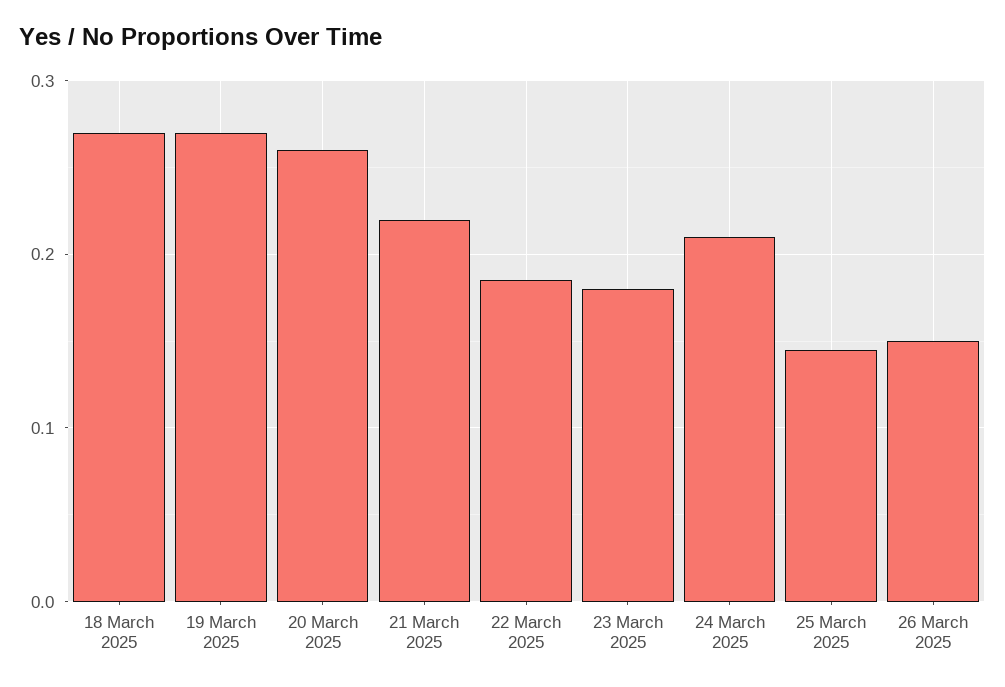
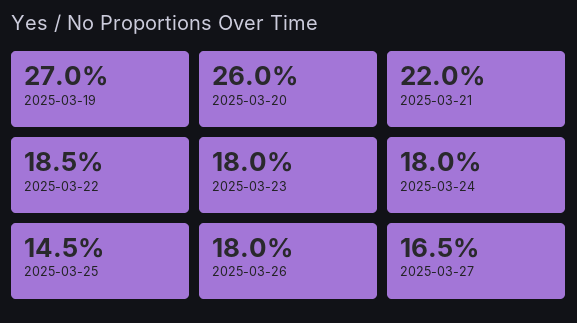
18 March 2025: 0.27 -> none
24 March 2025: 0.21 -> 0.18
26 March 2025: 0.15 -> 0.18
2025-03-27: none -> 0.165

